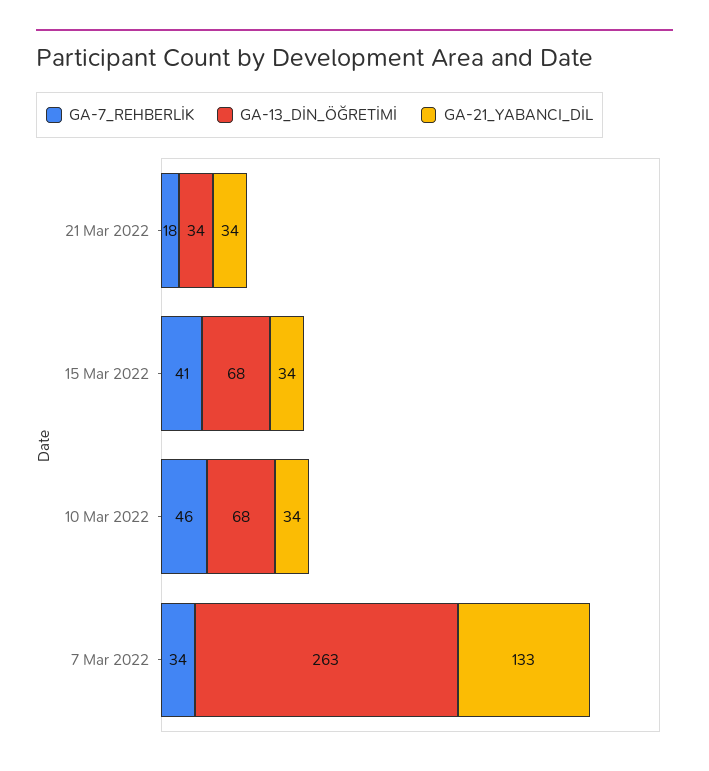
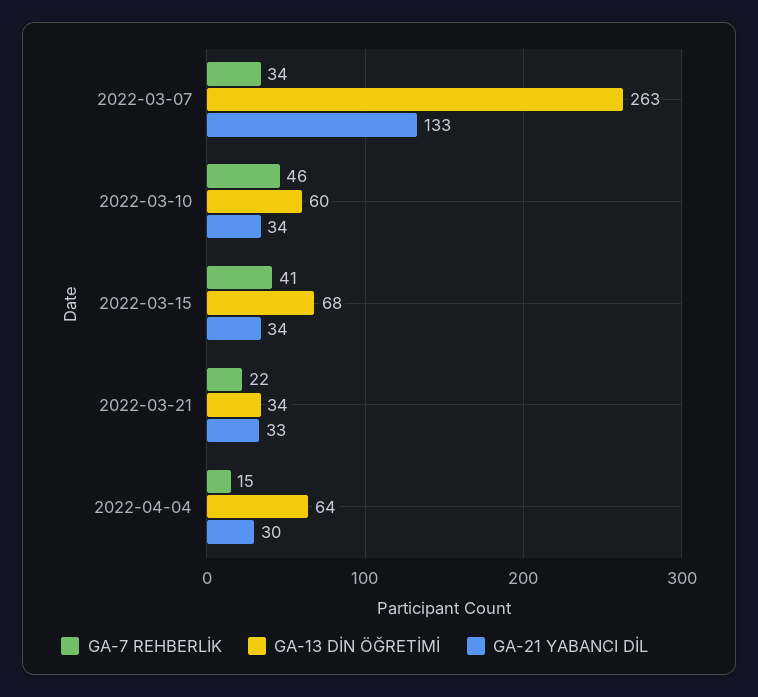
GA-7_REHBERLİK, 21 Mar 2022: 18 -> 22
GA-21_YABANCI_DİL, 21 Mar 2022: 34 -> 33
GA-13_DİN_ÖĞRETİMİ, 10 Mar 2022: 68 -> 60
GA-7_REHBERLİK, 2022-04-04: none -> 15
GA-13_DİN_ÖĞRETİMİ, 2022-04-04: none -> 64
GA-21_YABANCI_DİL, 2022-04-04: none -> 30

